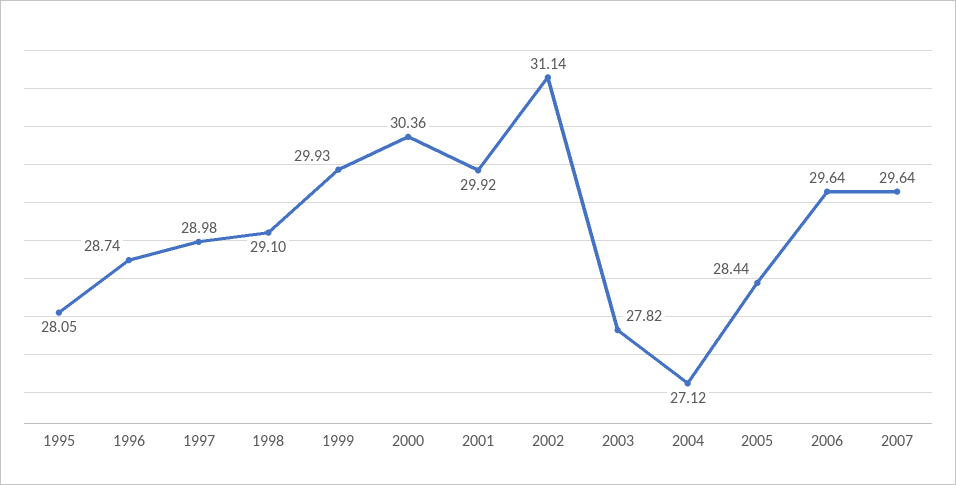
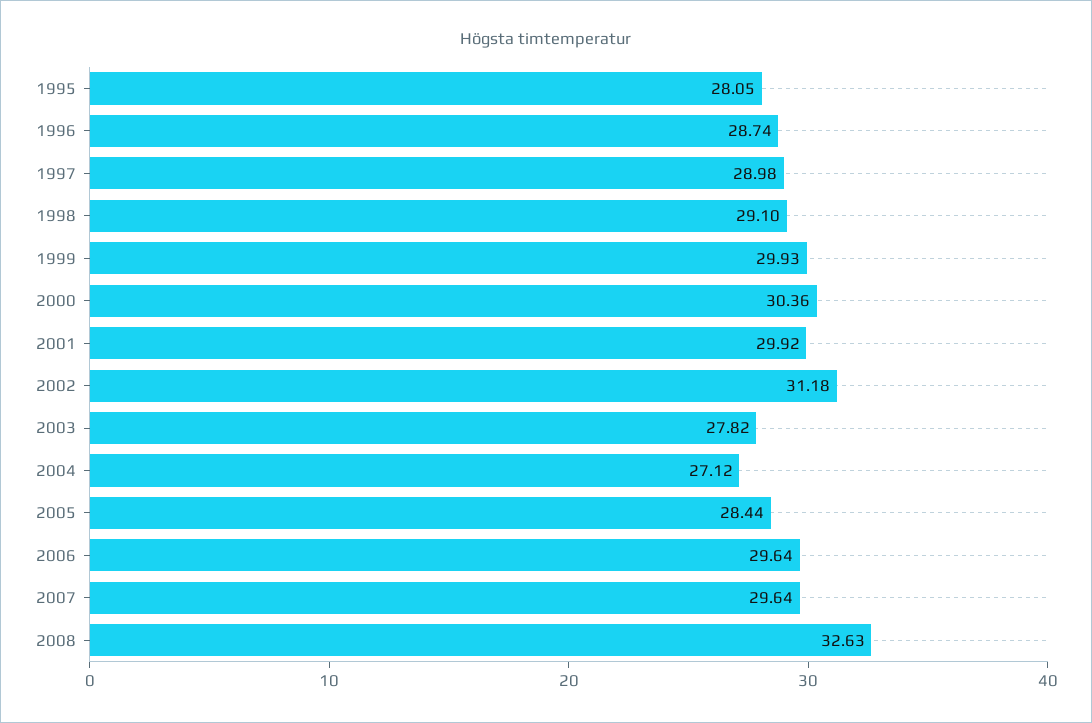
2002: 31.14 -> 31.18
2008: none -> 32.63

